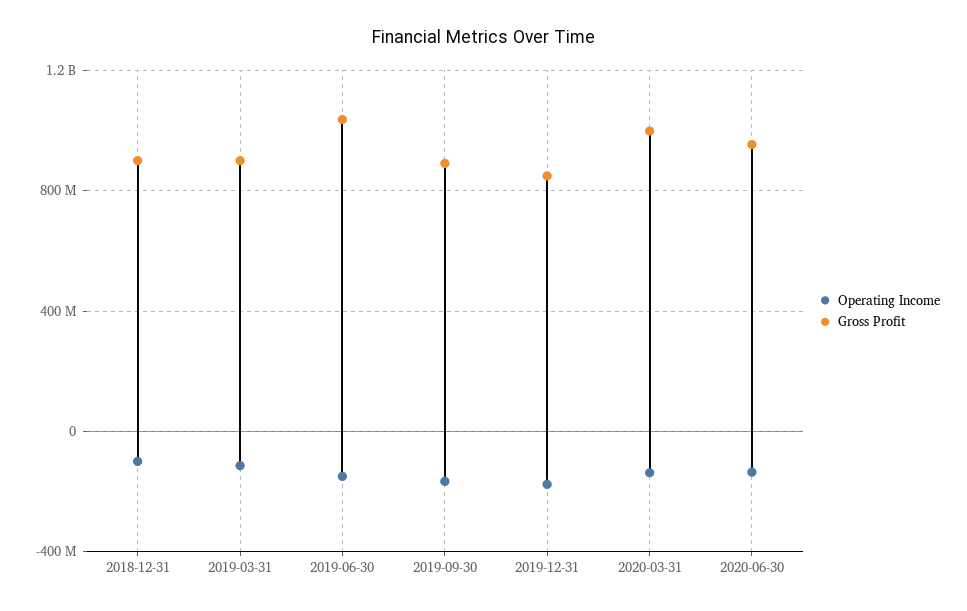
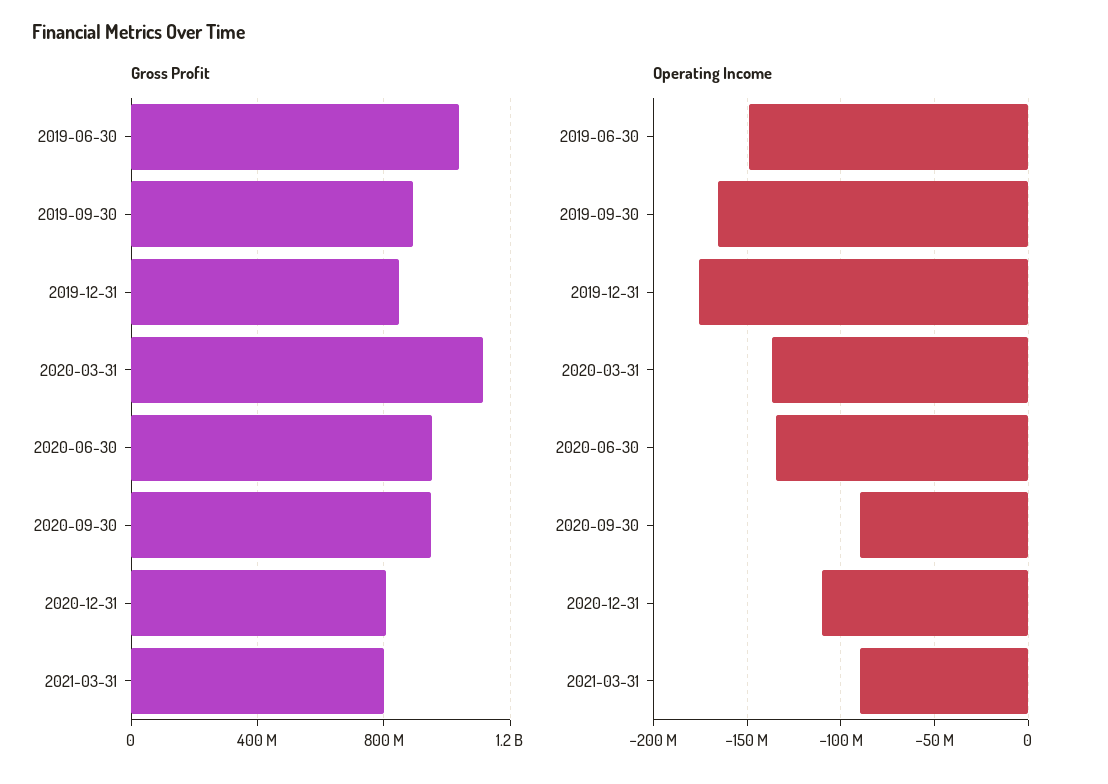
Operating Income, 2018-12-31: -100000000 -> none
Gross Profit, 2018-12-31: 900000000 -> none
Operating Income, 2019-03-31: -100000000 -> none
Gross Profit, 2019-03-31: 900000000 -> none
Gross Profit, 2020-03-31: 1000000000 -> 1100000000
Gross Profit, 2020-09-30: none -> 950000000
Gross Profit, 2020-12-31: none -> 800000000
Gross Profit, 2021-03-31: none -> 800000000
Operating Income, 2020-09-30: none -> -90000000
Operating Income, 2020-12-31: none -> -110000000
Operating Income, 2021-03-31: none -> -90000000

